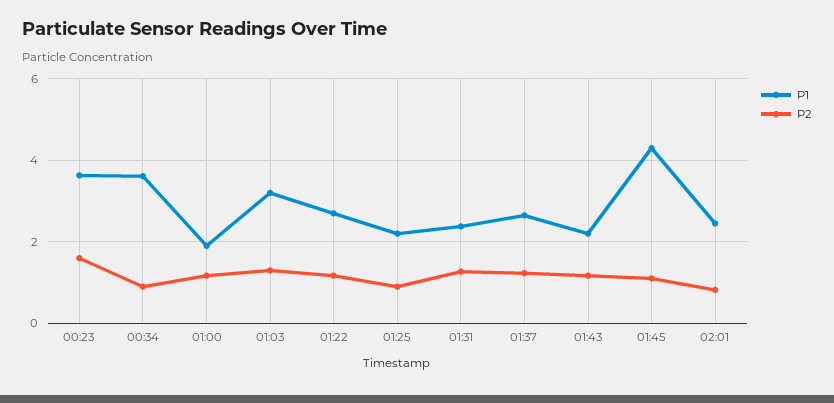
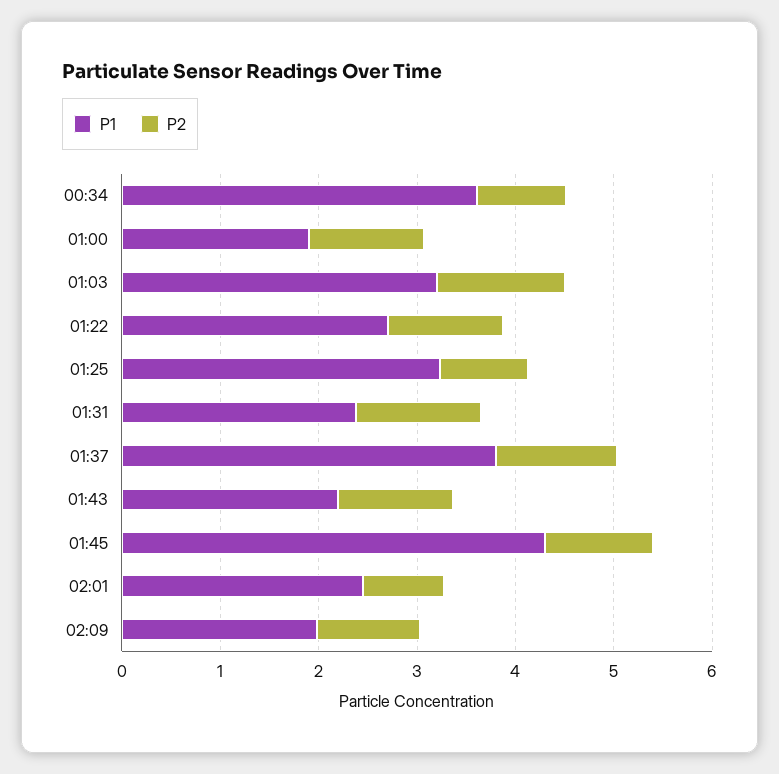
P1, 00:23: 3.6 -> none
P2, 00:23: 1.6 -> none
P1, 01:25: 2.2 -> 3.2
P1, 01:37: 2.6 -> 3.8
P1, 02:09: none -> 2
P2, 02:09: none -> 1

